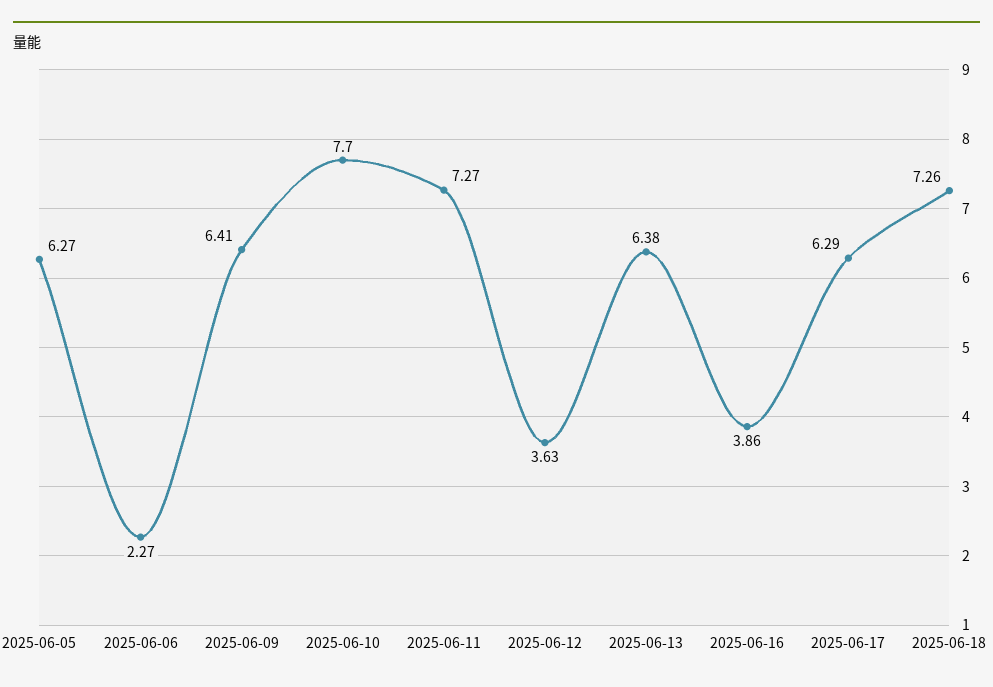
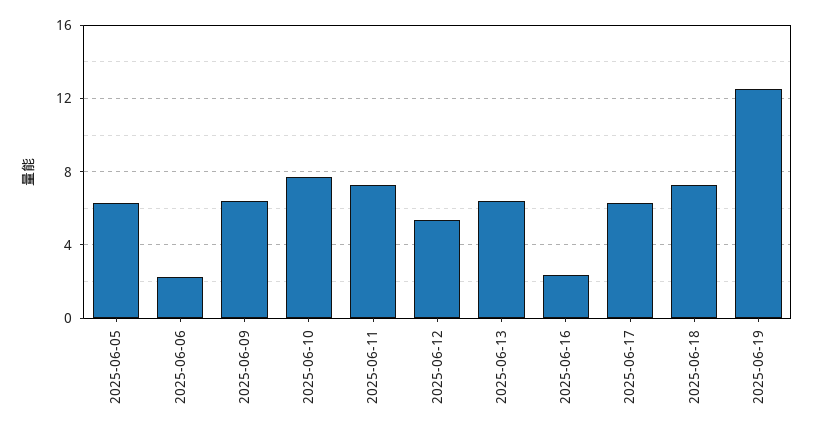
2025-06-12: 3.63 -> 5.5
2025-06-16: 3.86 -> 2.5
2025-06-19: none -> 12.5

